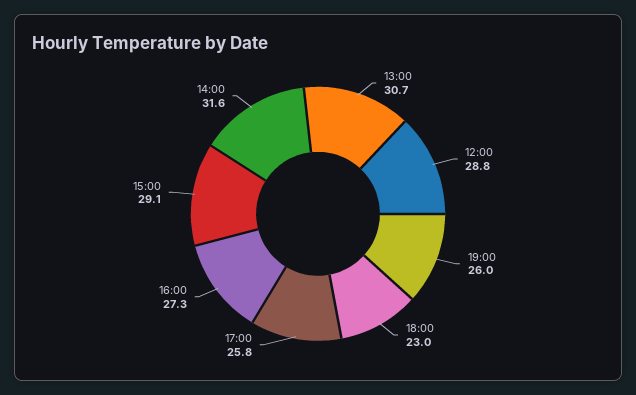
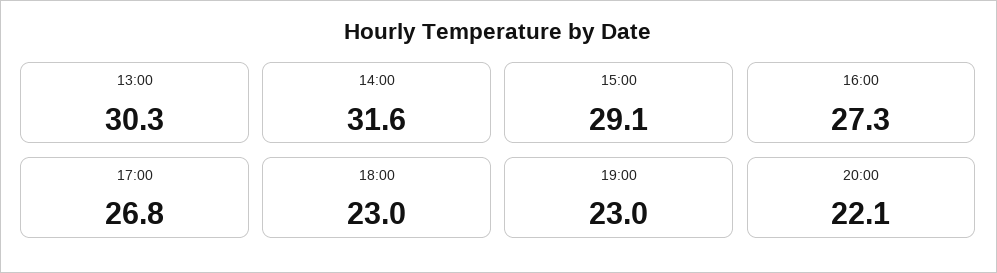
13:00: 30.7 -> 30.3
12:00: 28.8 -> none
19:00: 26 -> 23
17:00: 25.8 -> 26.8
20:00: none -> 22.1

